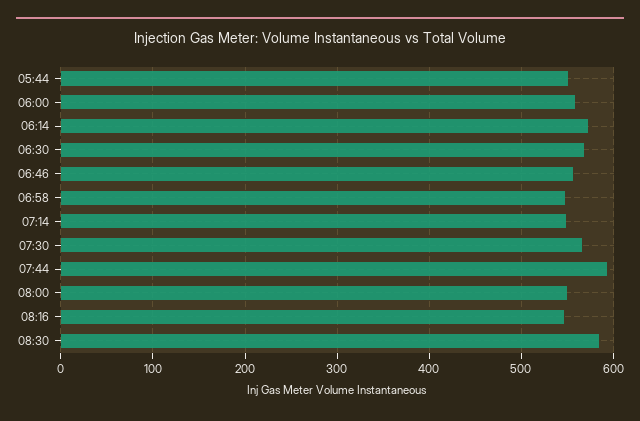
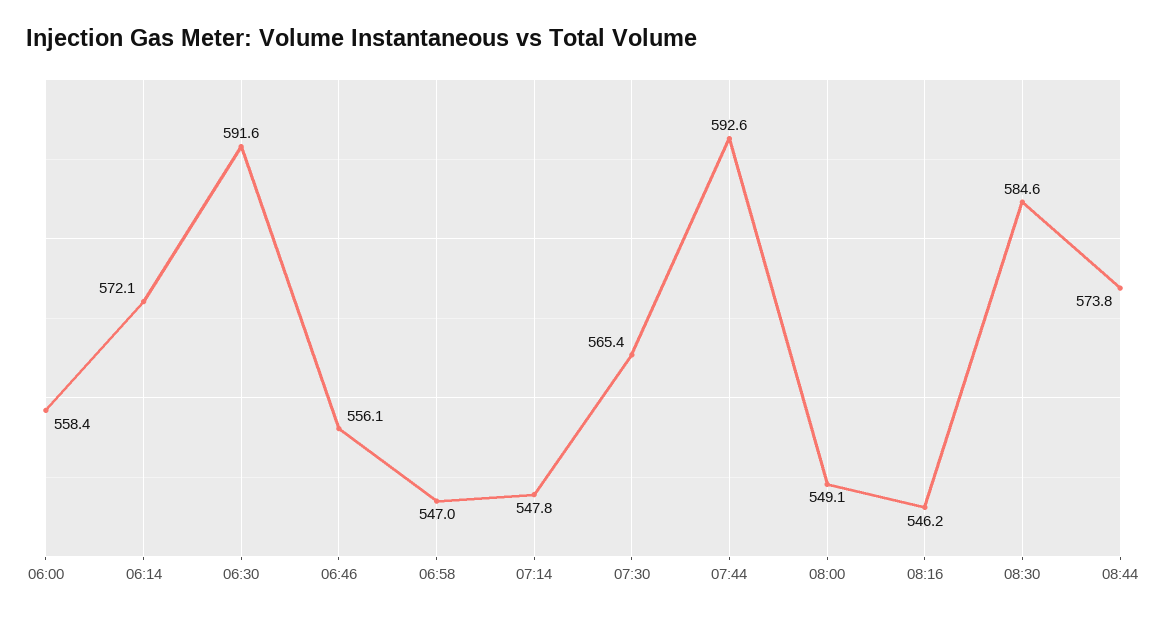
05:44: 550 -> none
06:30: 570 -> 591.6
08:44: none -> 573.8

